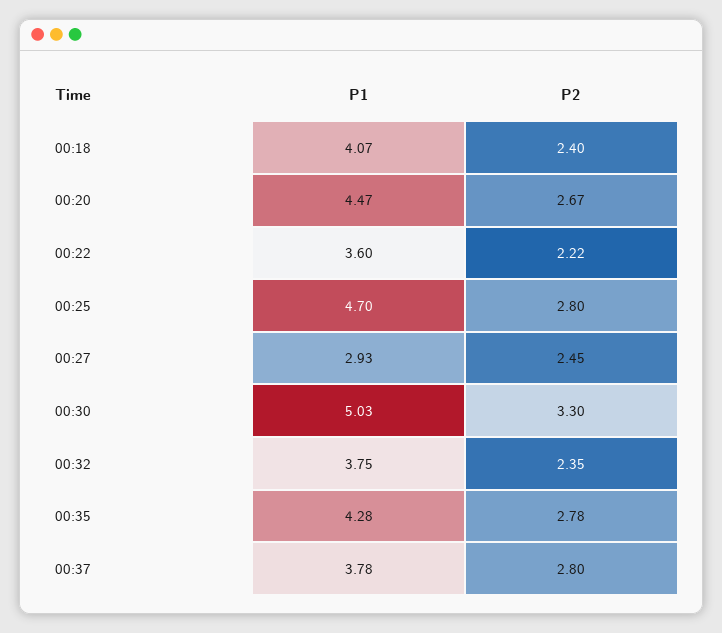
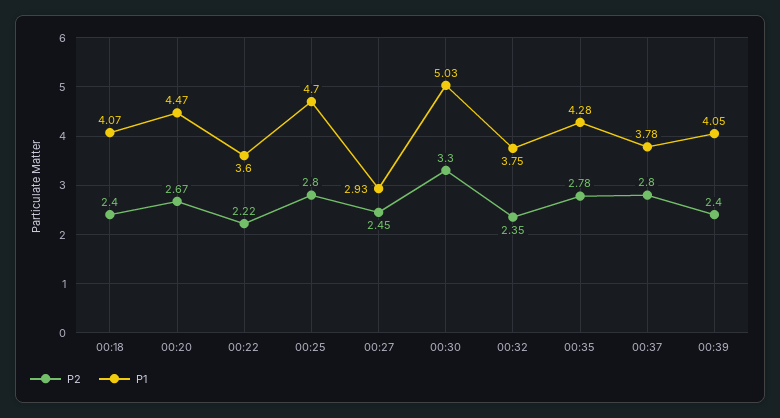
P2, 00:39: none -> 2.4
P1, 00:39: none -> 4.05

